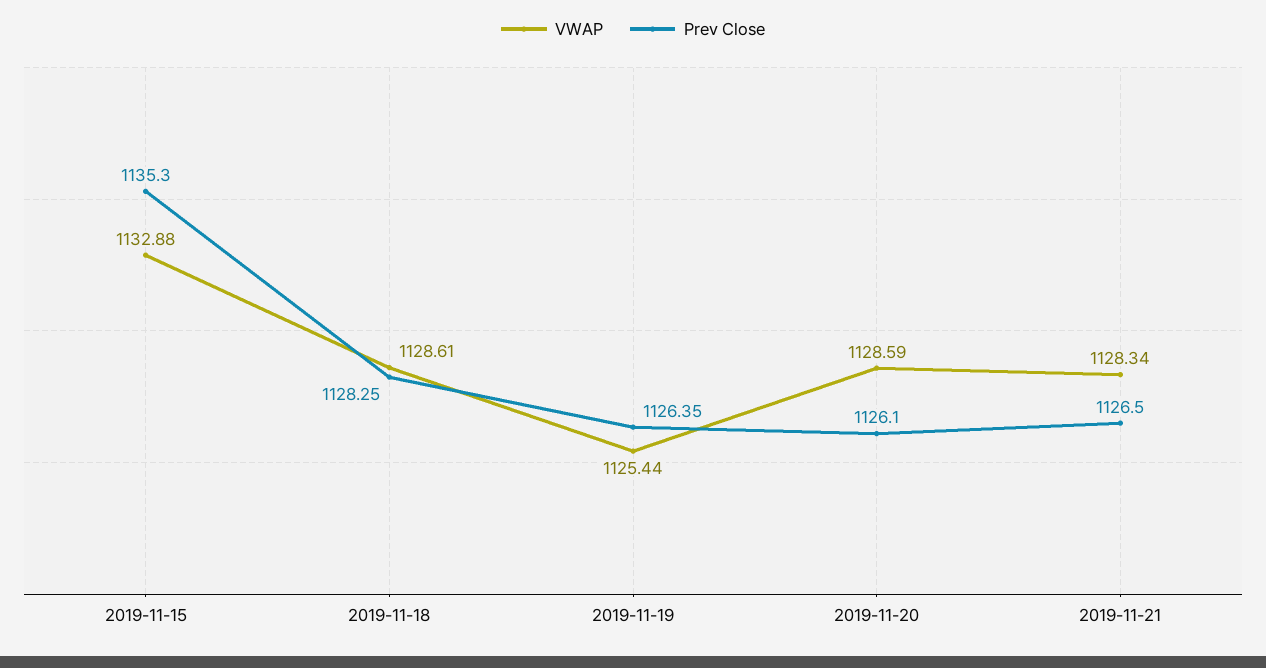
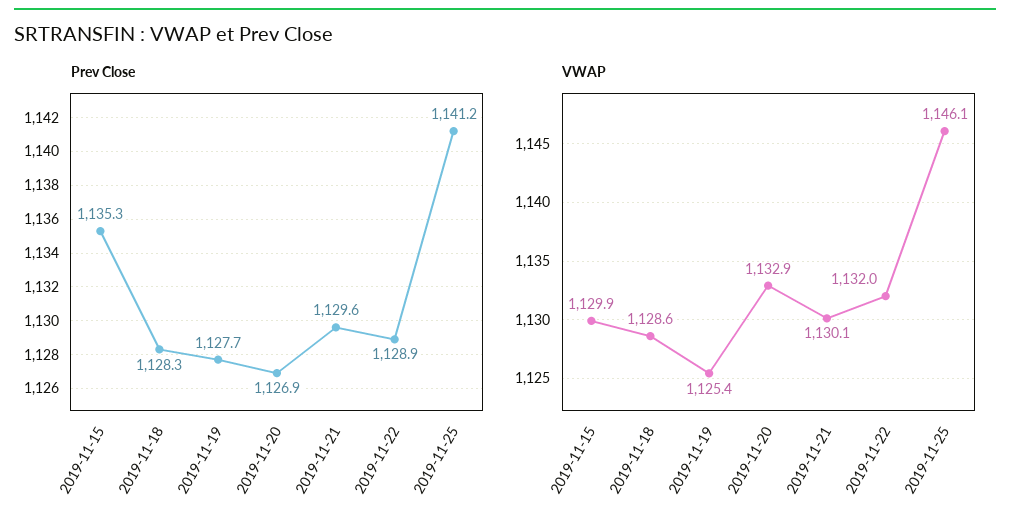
VWAP, 2019-11-15: 1132.88 -> 1129.9
Prev Close, 2019-11-19: 1126.35 -> 1127.7
VWAP, 2019-11-20: 1128.59 -> 1132.9
Prev Close, 2019-11-20: 1126.1 -> 1126.9
VWAP, 2019-11-21: 1128.34 -> 1130.1
Prev Close, 2019-11-21: 1126.5 -> 1129.6
Prev Close, 2019-11-22: none -> 1128.9
Prev Close, 2019-11-25: none -> 1141.2
VWAP, 2019-11-22: none -> 1132
VWAP, 2019-11-25: none -> 1146.1

